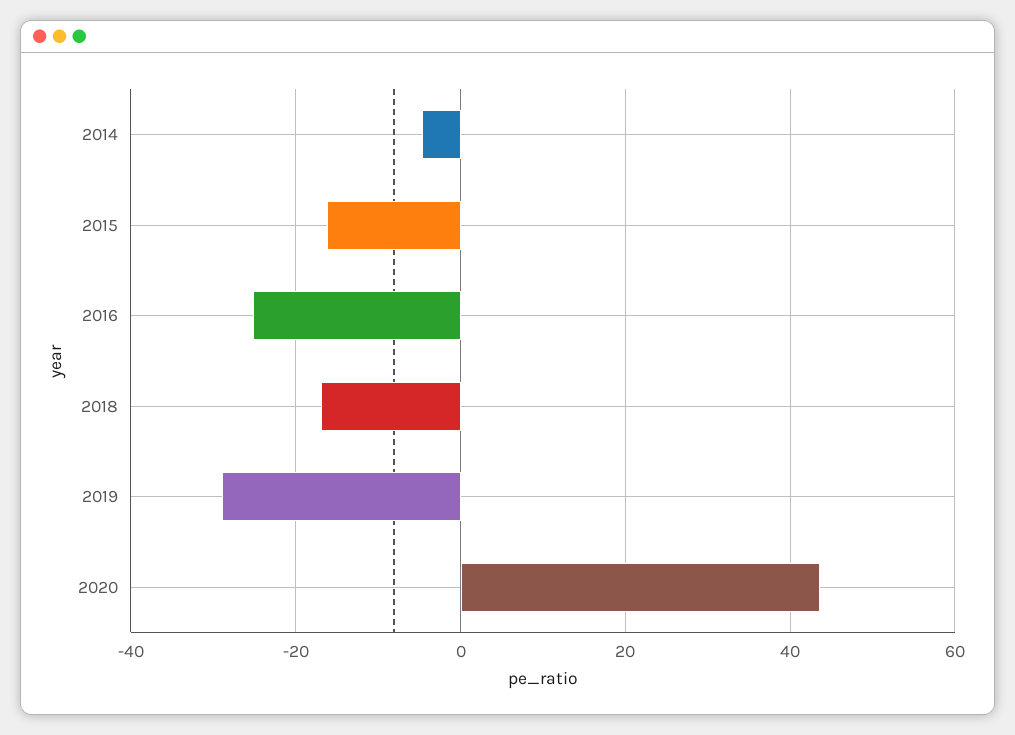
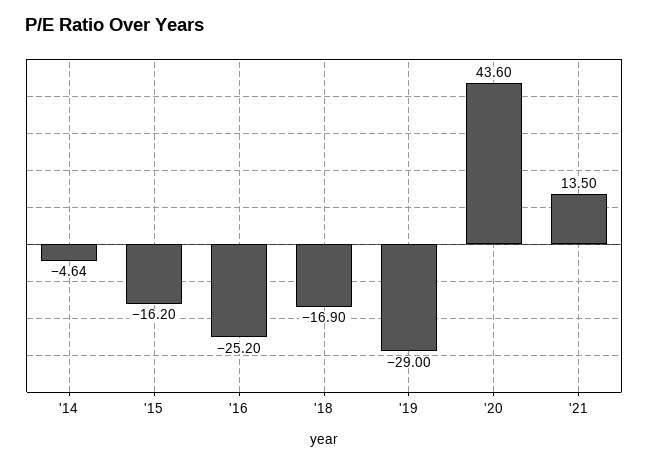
'21: none -> 13.5

